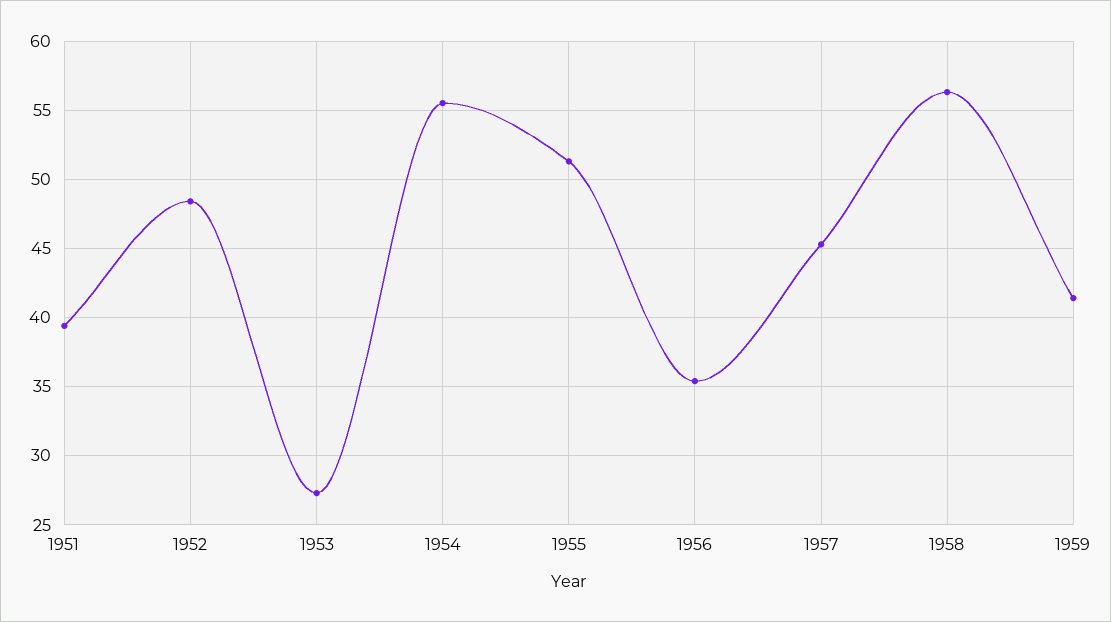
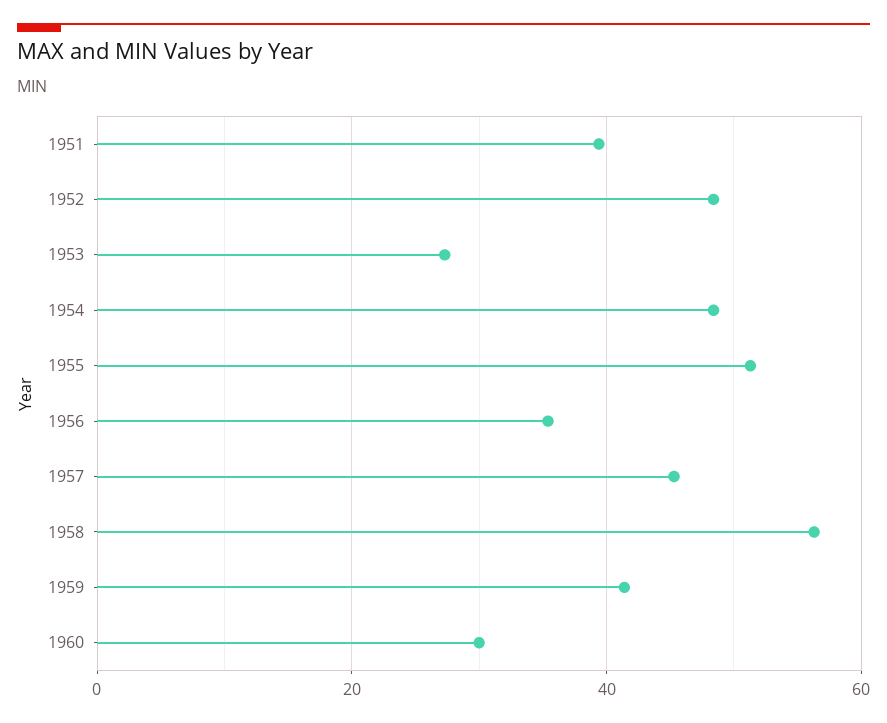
1954: 55.5 -> 48
1960: none -> 30

